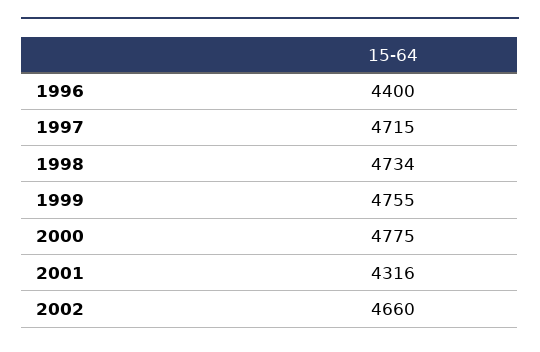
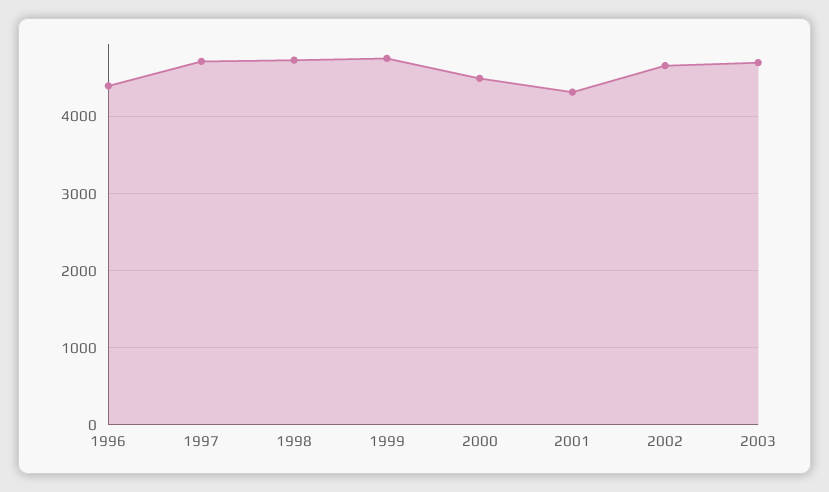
2000: 4775 -> 4500
2003: none -> 4700

